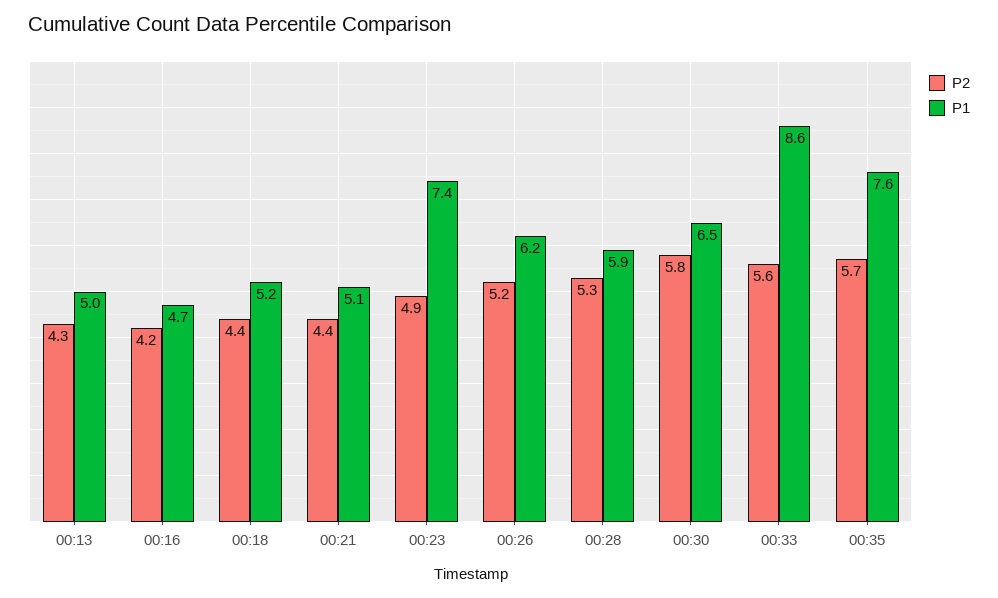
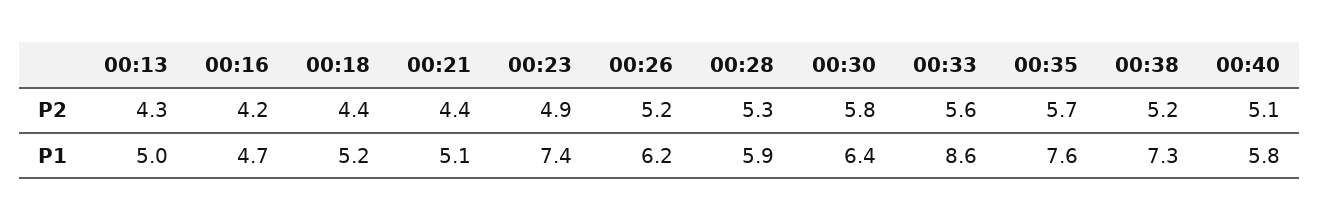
P1, 00:30: 6.5 -> 6.4
P2, 00:38: none -> 5.2
P2, 00:40: none -> 5.1
P1, 00:38: none -> 7.3
P1, 00:40: none -> 5.8

